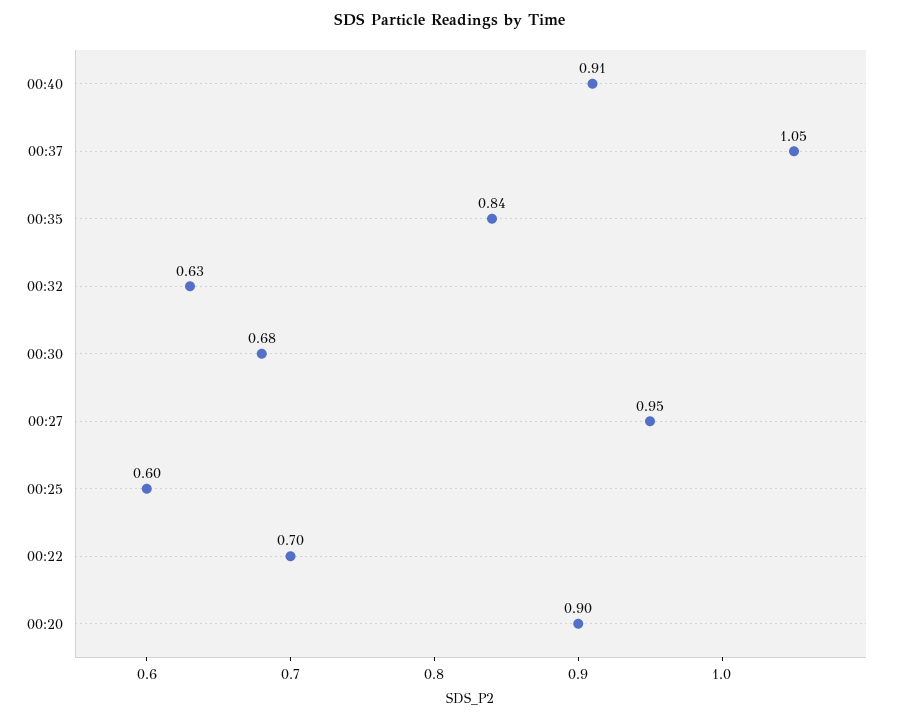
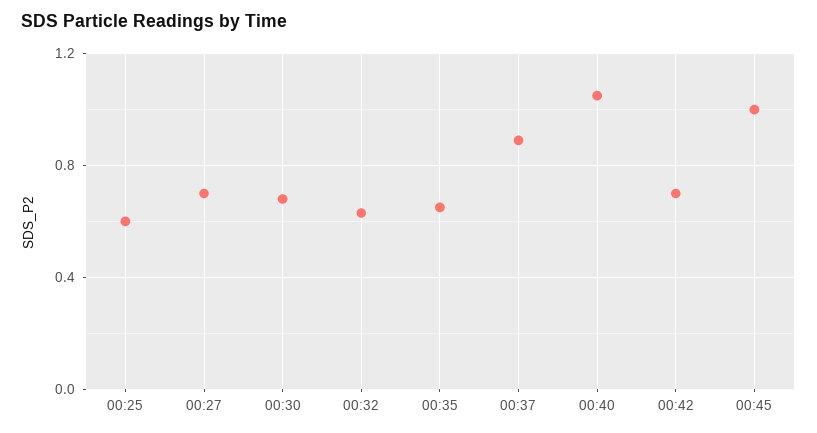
00:40: 0.91 -> 1.05
00:37: 1.05 -> 0.9
00:35: 0.84 -> 0.65
00:27: 0.95 -> 0.7
00:22: 0.7 -> none
00:20: 0.9 -> none
00:42: none -> 0.7
00:45: none -> 1

